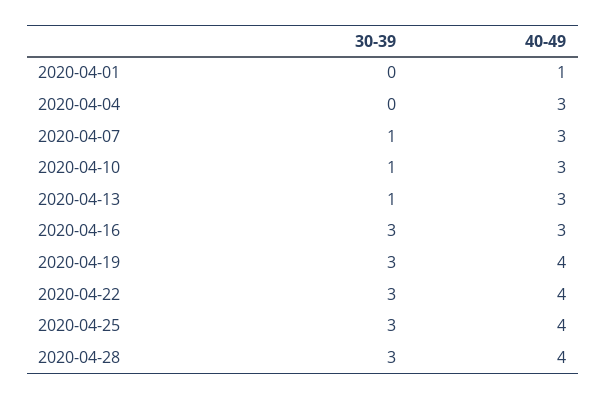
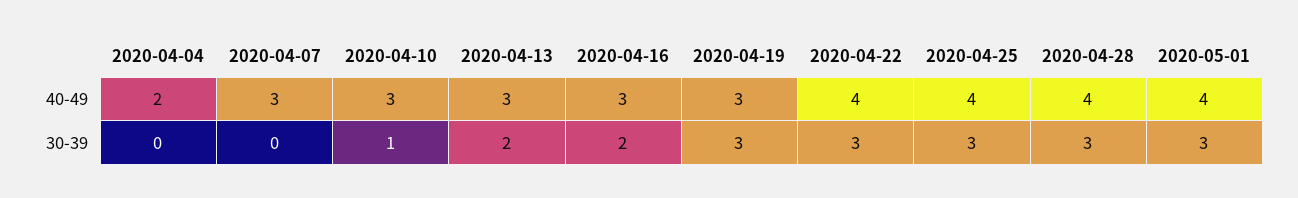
30-39, 2020-04-01: 0 -> none
40-49, 2020-04-01: 1 -> none
40-49, 2020-04-04: 3 -> 2
30-39, 2020-04-07: 1 -> 0
30-39, 2020-04-13: 1 -> 2
30-39, 2020-04-16: 3 -> 2
40-49, 2020-04-19: 4 -> 3
40-49, 2020-05-01: none -> 4
30-39, 2020-05-01: none -> 3

